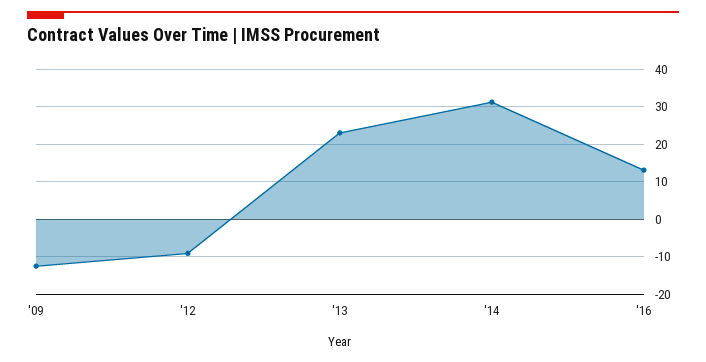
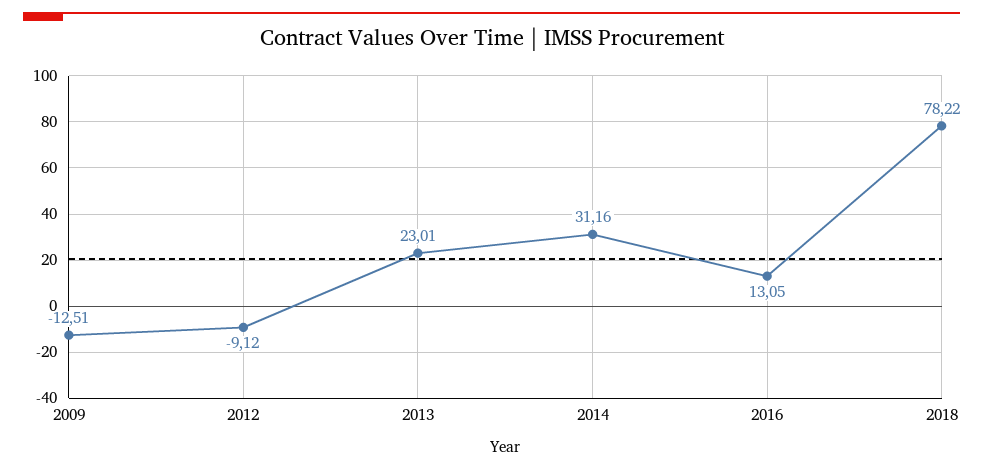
2018: none -> 78.22

